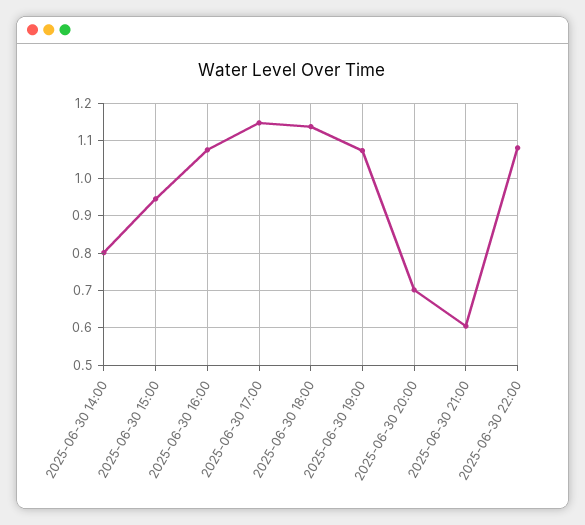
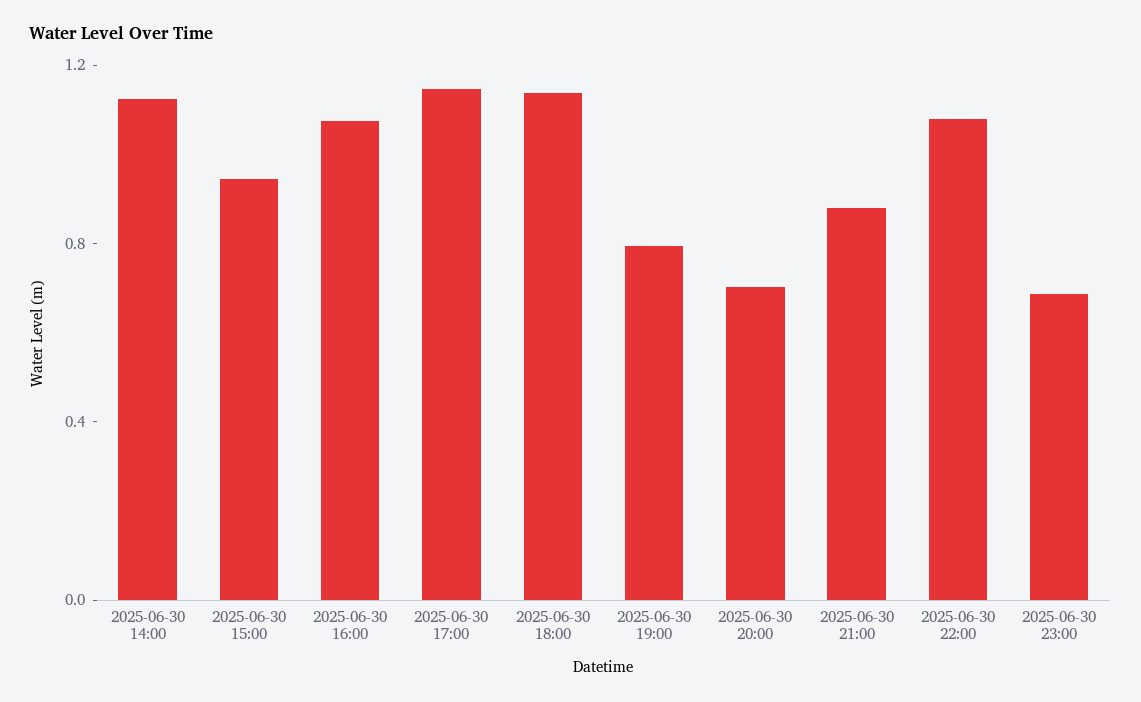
2025-06-30 14:00: 0.8 -> 1.1
2025-06-30 19:00: 1.08 -> 0.8
2025-06-30 21:00: 0.6 -> 0.9
2025-06-30 23:00: none -> 0.7

